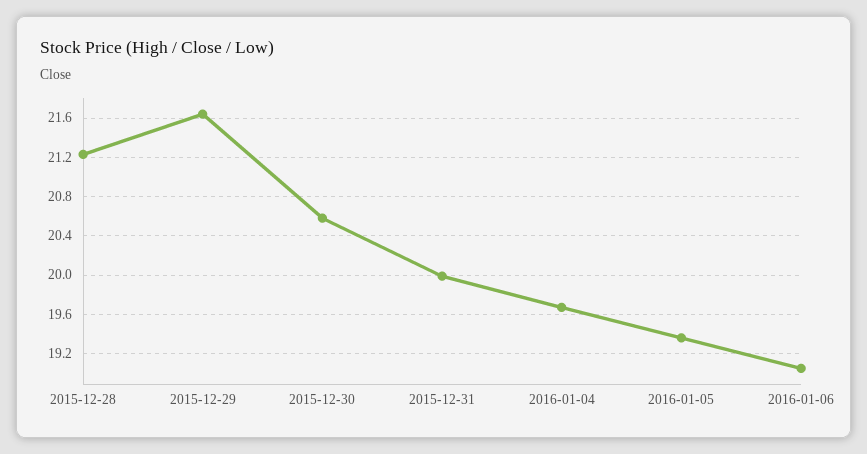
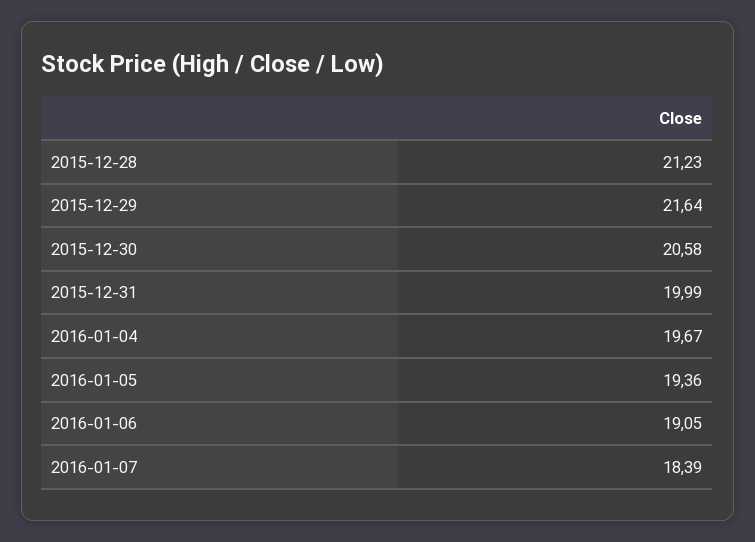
2016-01-07: none -> 18.39

